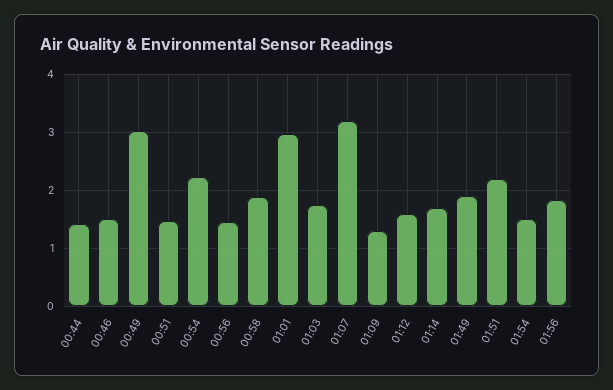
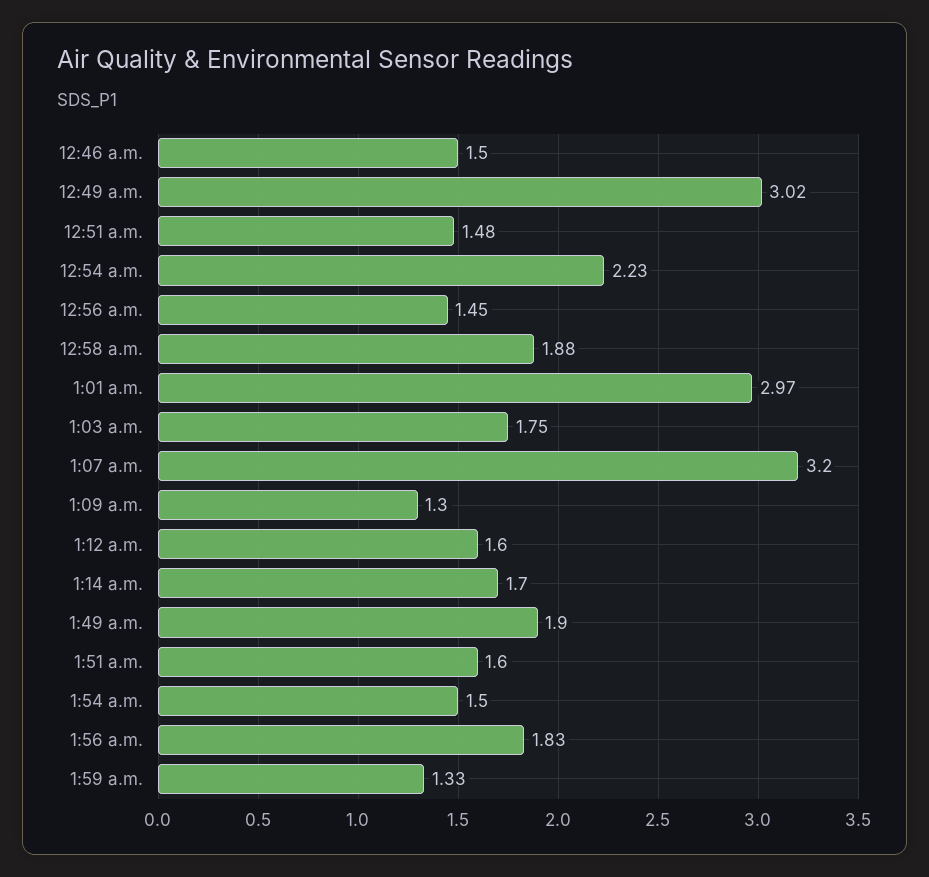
00:44: 1.4 -> none
01:51: 2.2 -> 1.6
1:59 a.m.: none -> 1.33

